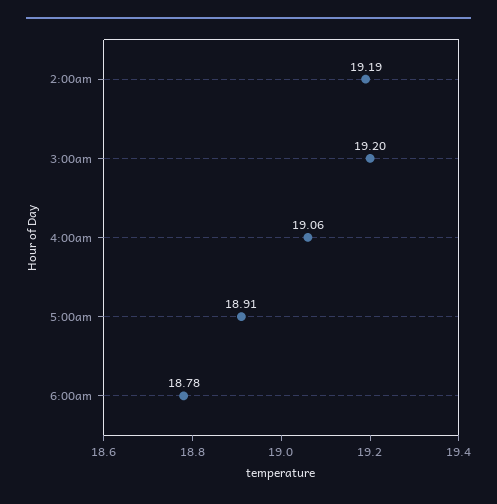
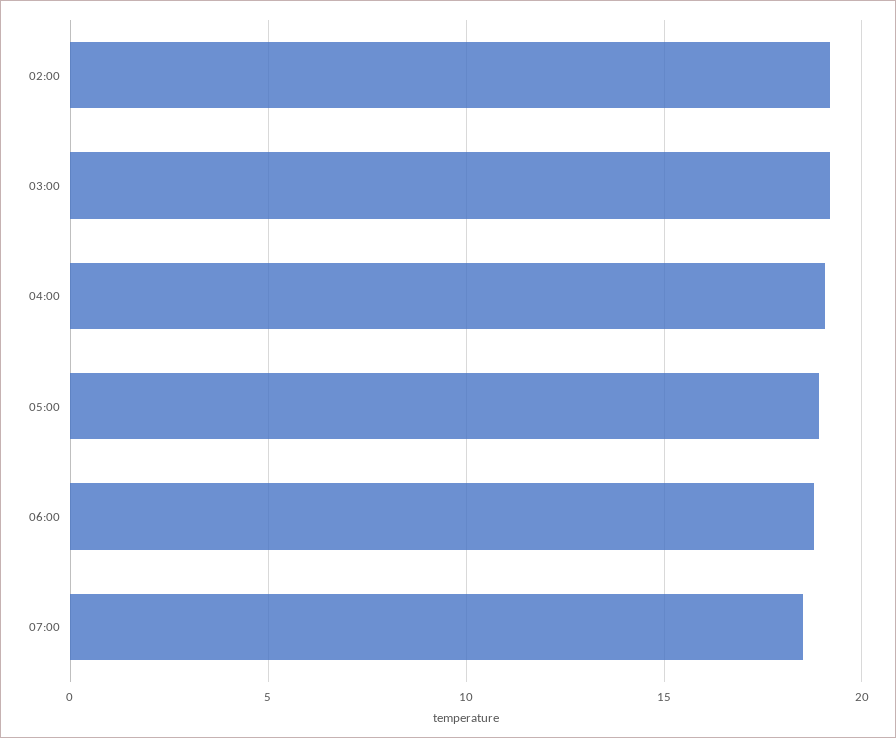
07:00: none -> 18.5

